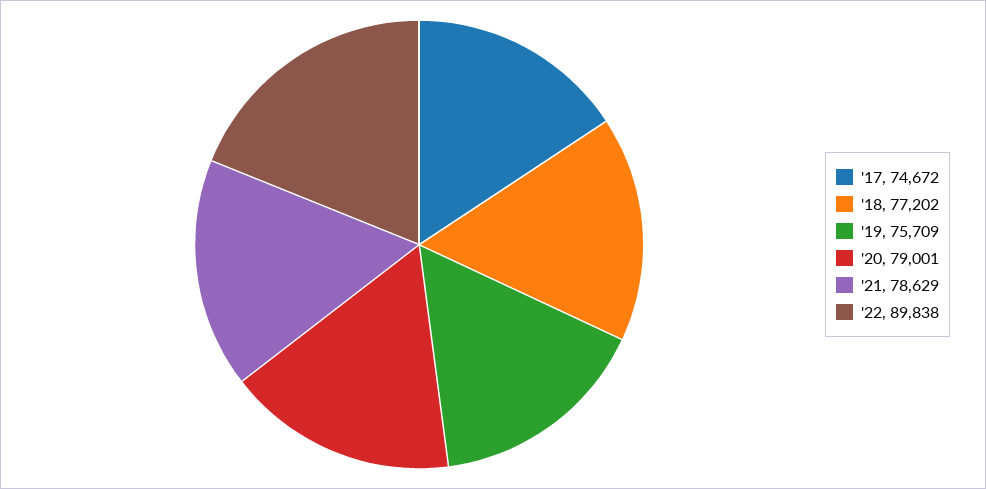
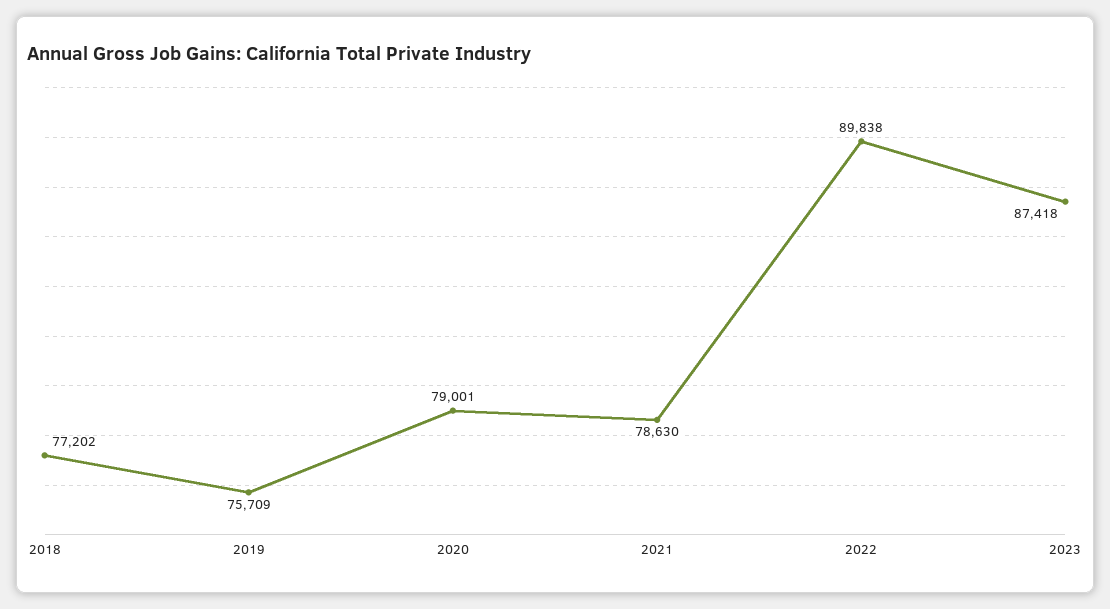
'17: 74672 -> none
'21: 78629 -> 78630
2023: none -> 87418

